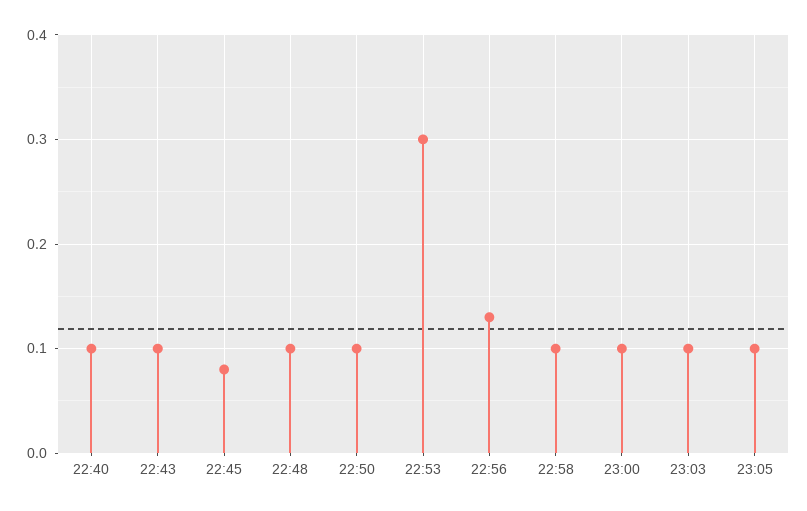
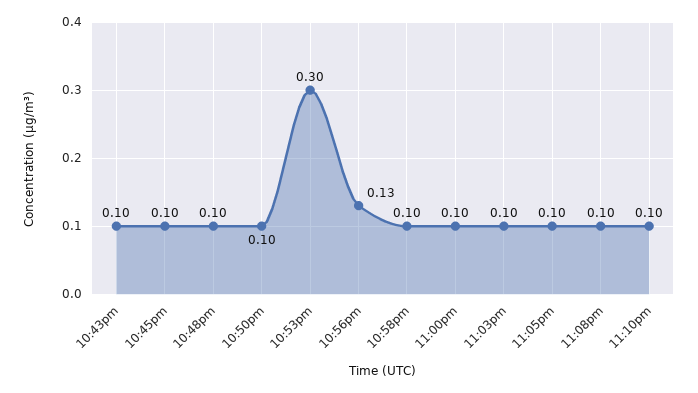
22:40: 0.1 -> none
22:45: 0.08 -> 0.1
11:08pm: none -> 0.1
11:10pm: none -> 0.1

